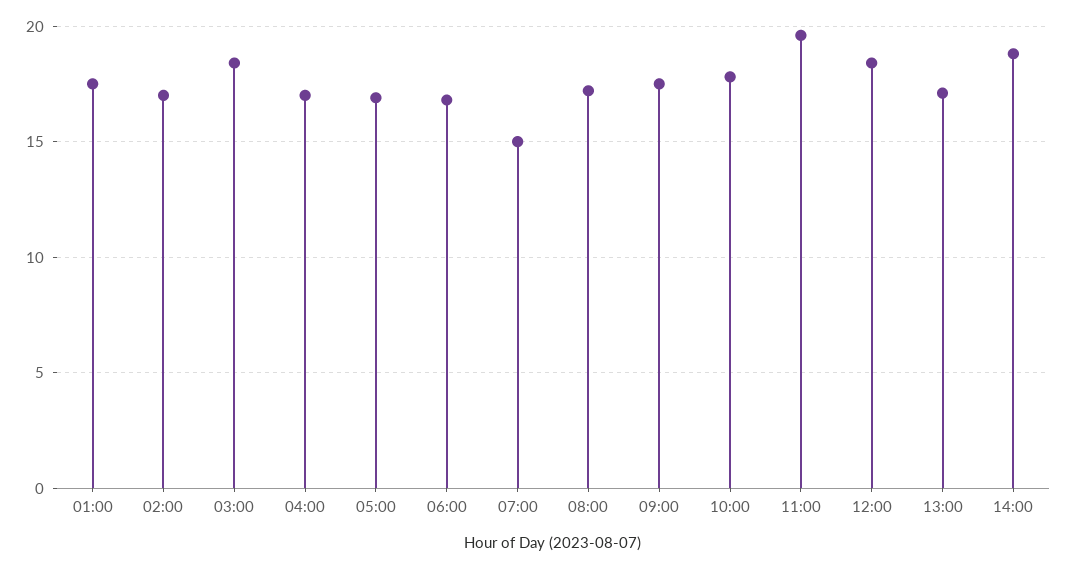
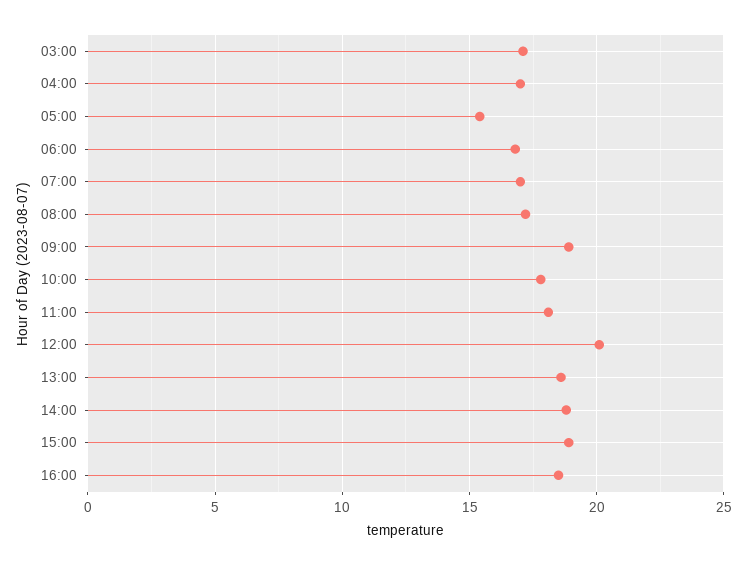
01:00: 17.5 -> none
02:00: 17 -> none
03:00: 18.5 -> 17
05:00: 17 -> 15.5
07:00: 15 -> 17
09:00: 17.5 -> 19
11:00: 19.5 -> 18
12:00: 18.5 -> 20
13:00: 17 -> 18.5
15:00: none -> 19
16:00: none -> 18.5

